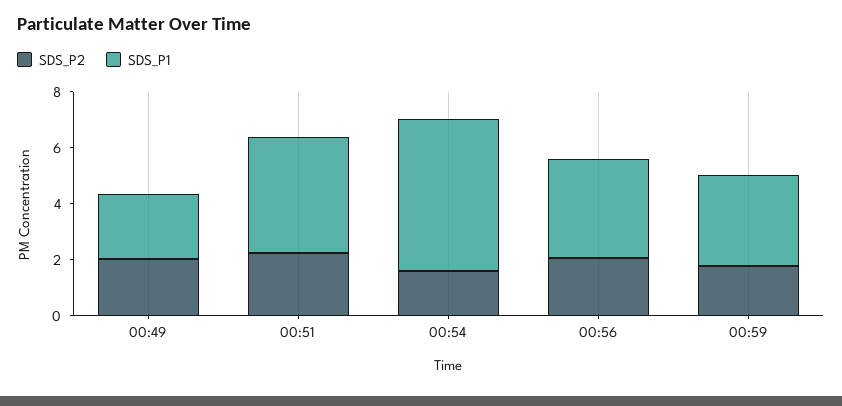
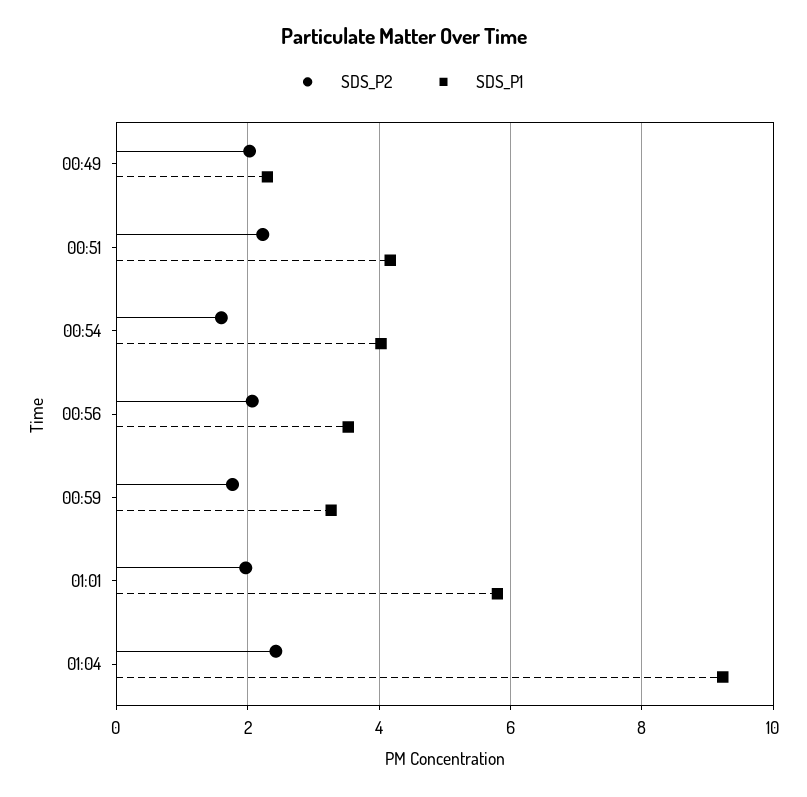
SDS_P1, 00:54: 5.5 -> 4
SDS_P2, 01:01: none -> 2
SDS_P1, 01:01: none -> 5.8
SDS_P2, 01:04: none -> 2.4
SDS_P1, 01:04: none -> 9.2

